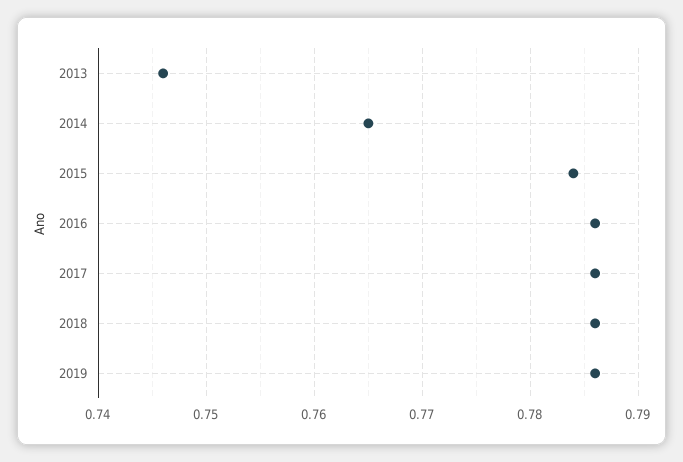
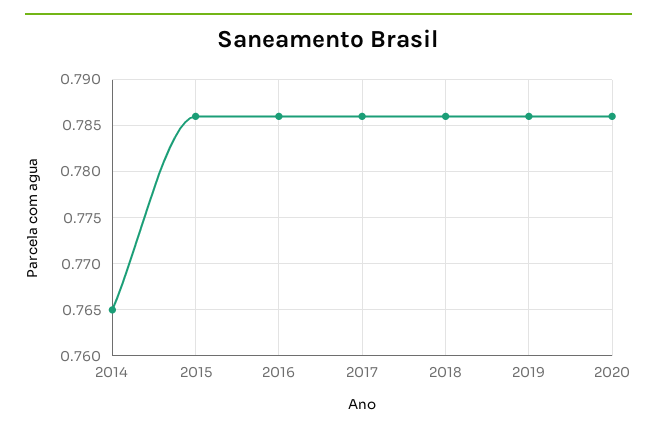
2013: 0.746 -> none
2015: 0.784 -> 0.786
2020: none -> 0.786

